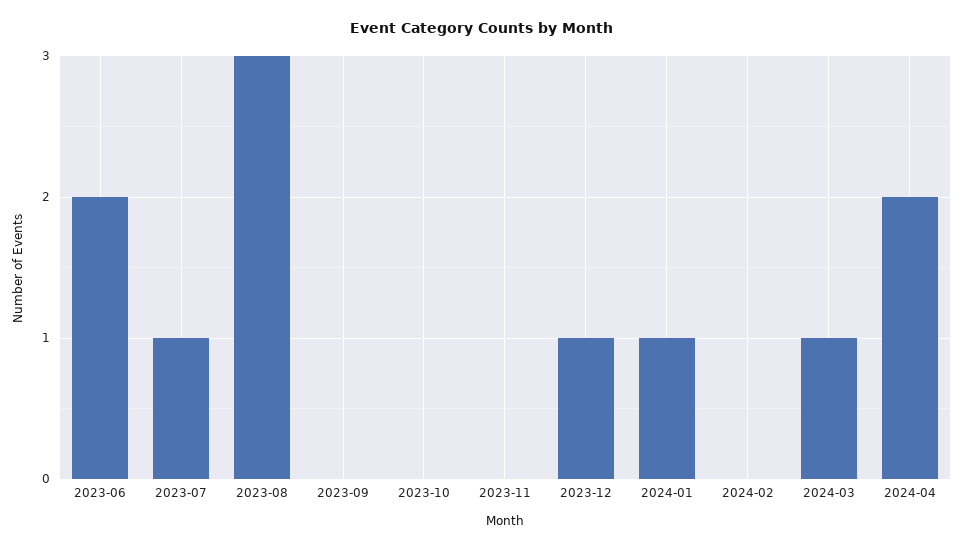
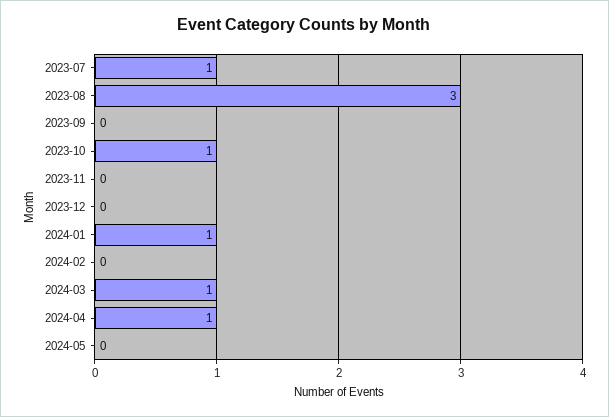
2023-06: 2 -> none
2023-10: 0 -> 1
2023-12: 1 -> 0
2024-04: 2 -> 1
2024-05: none -> 0

